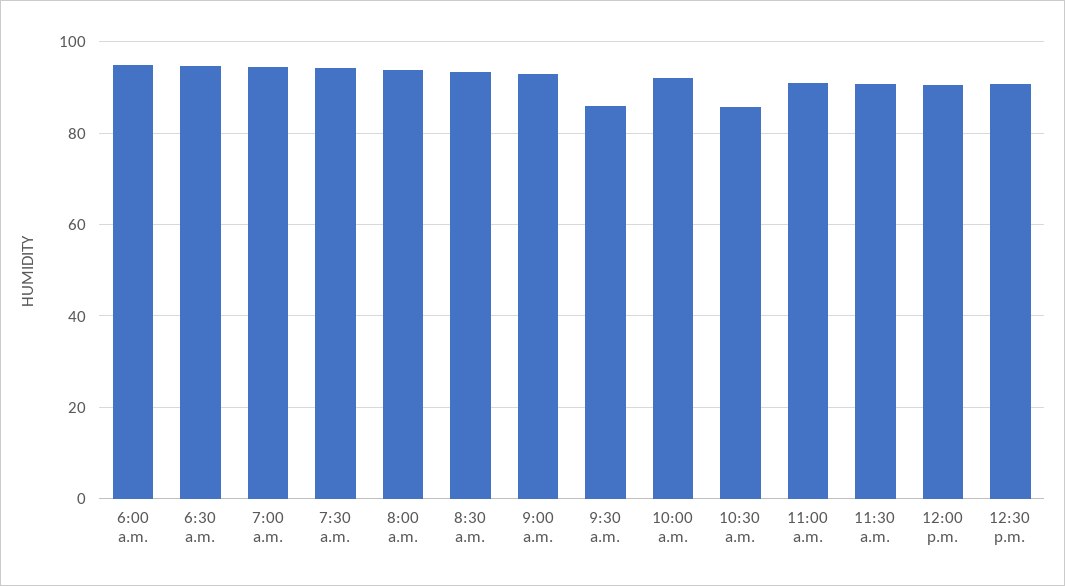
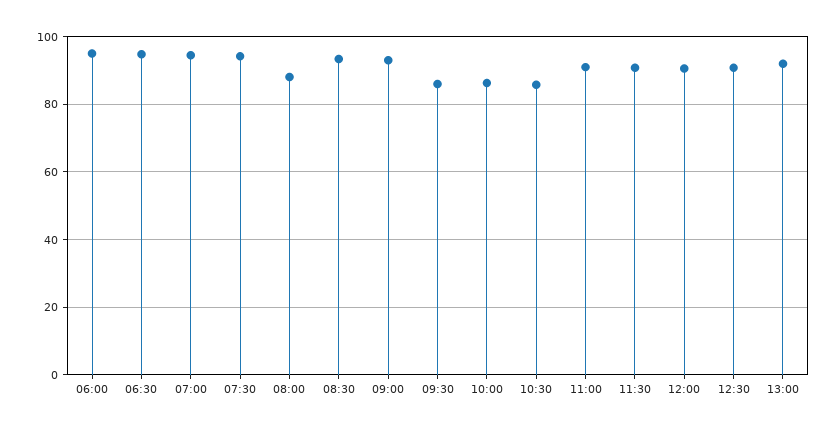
8:00 a.m.: 94 -> 88
10:00 a.m.: 92 -> 86
13:00: none -> 92

